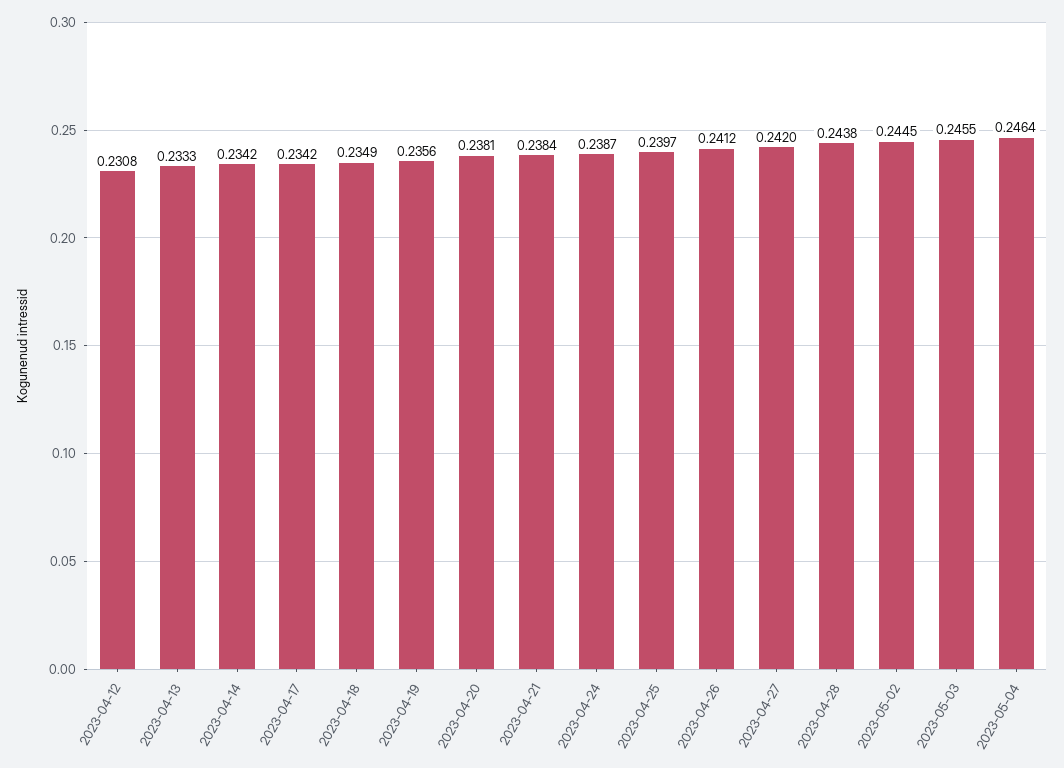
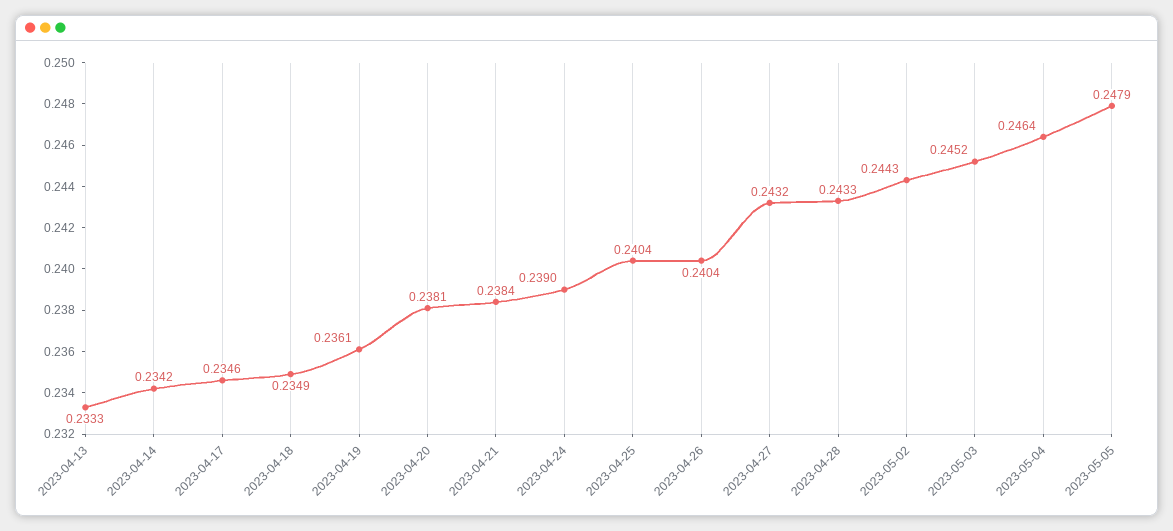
2023-04-12: 0.2308 -> none
2023-04-17: 0.2342 -> 0.2346
2023-04-19: 0.2356 -> 0.2361
2023-04-24: 0.2387 -> 0.239
2023-04-25: 0.2397 -> 0.2404
2023-04-26: 0.2412 -> 0.2404
2023-04-27: 0.242 -> 0.2432
2023-04-28: 0.2438 -> 0.2433
2023-05-02: 0.2445 -> 0.2443
2023-05-03: 0.2455 -> 0.2452
2023-05-05: none -> 0.2479

